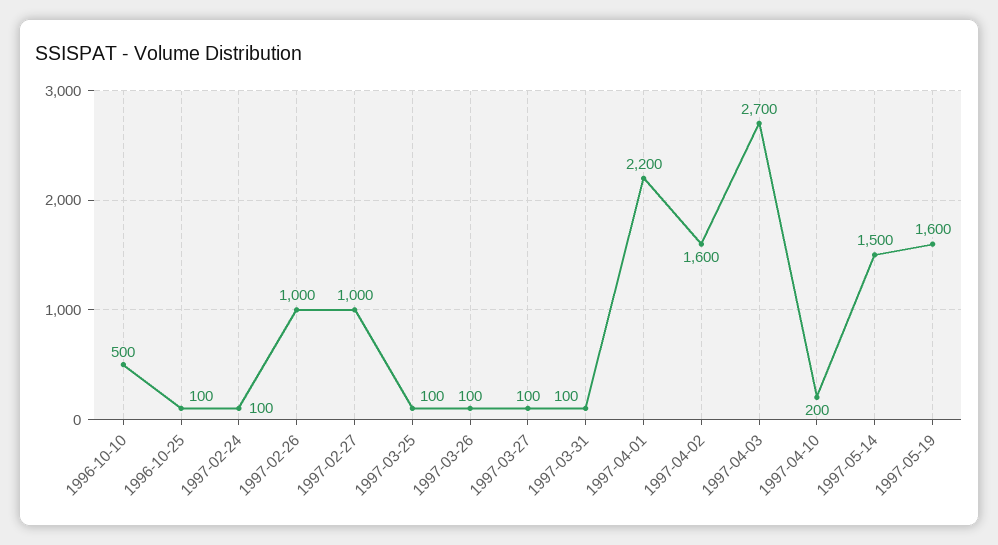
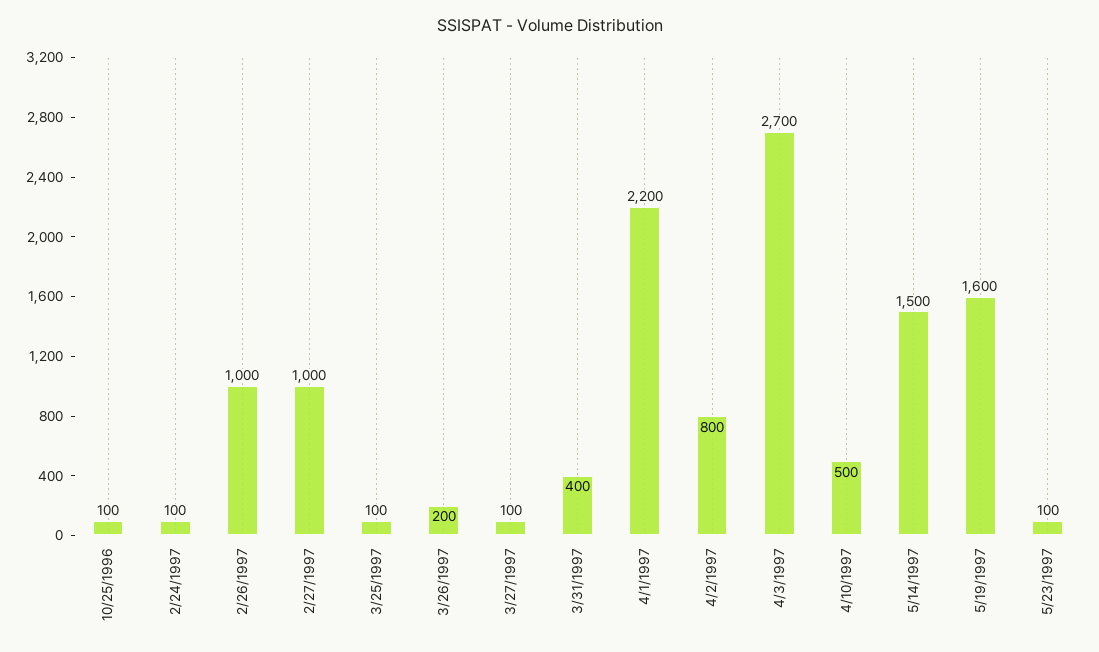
1996-10-10: 500 -> none
1997-03-26: 100 -> 200
1997-03-31: 100 -> 400
1997-04-02: 1600 -> 800
1997-04-10: 200 -> 500
5/23/1997: none -> 100

